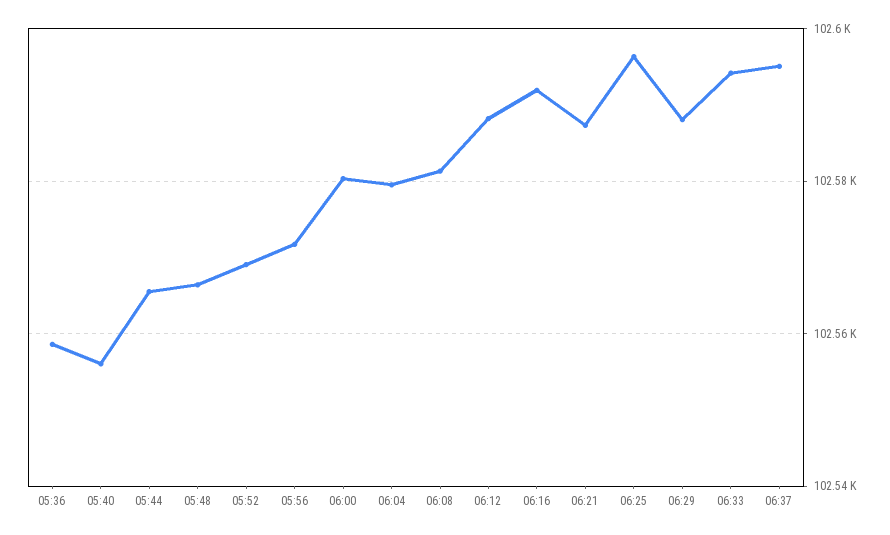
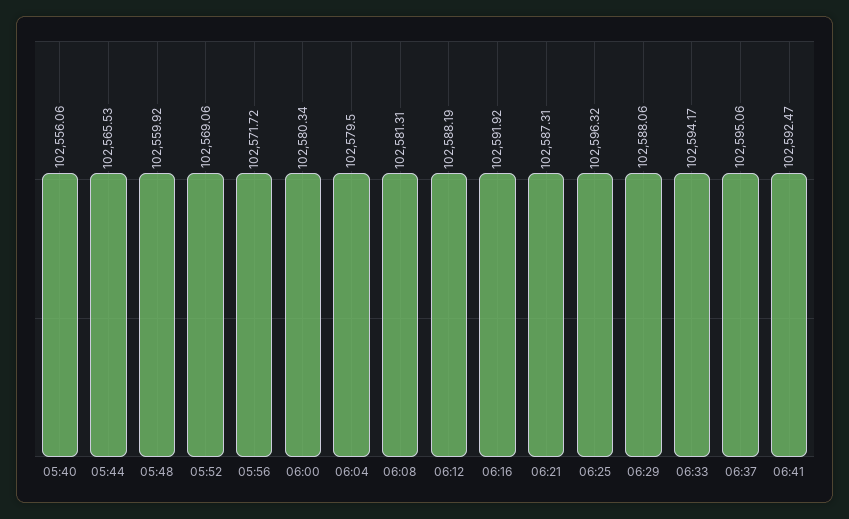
05:36: 102558 -> none
05:48: 102566 -> 102559.92
06:41: none -> 102592.47

